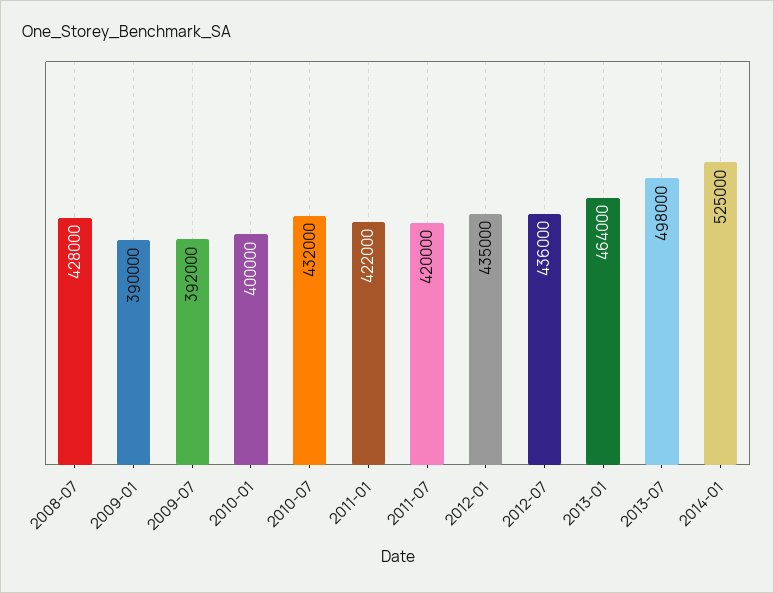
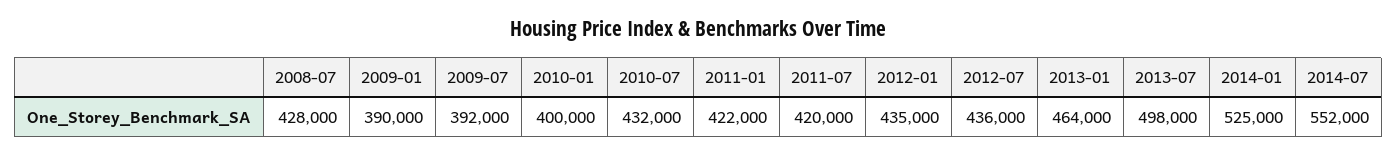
2014-07: none -> 552000

